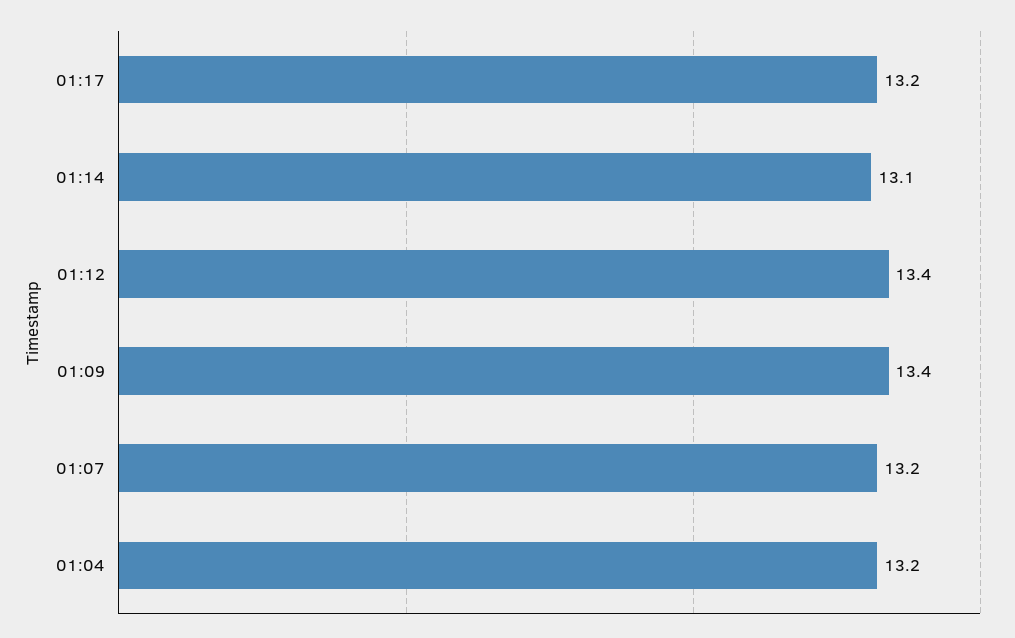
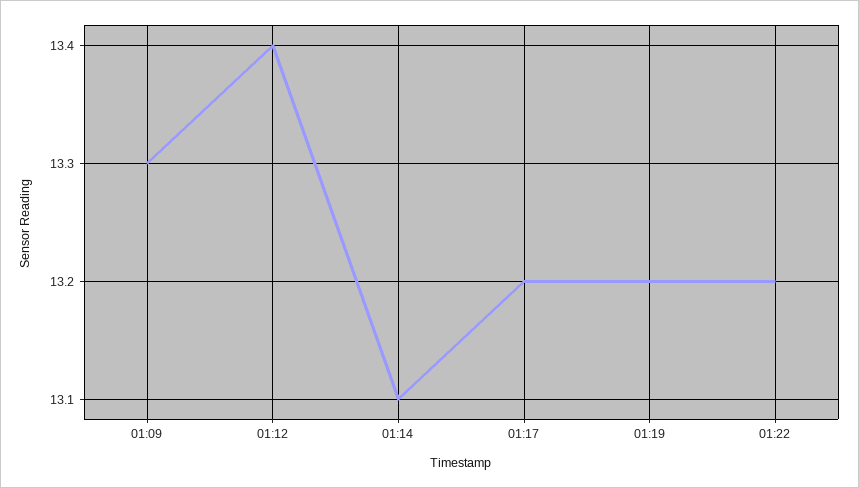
01:09: 13.4 -> 13.3
01:07: 13.2 -> none
01:04: 13.2 -> none
01:19: none -> 13.2
01:22: none -> 13.2

